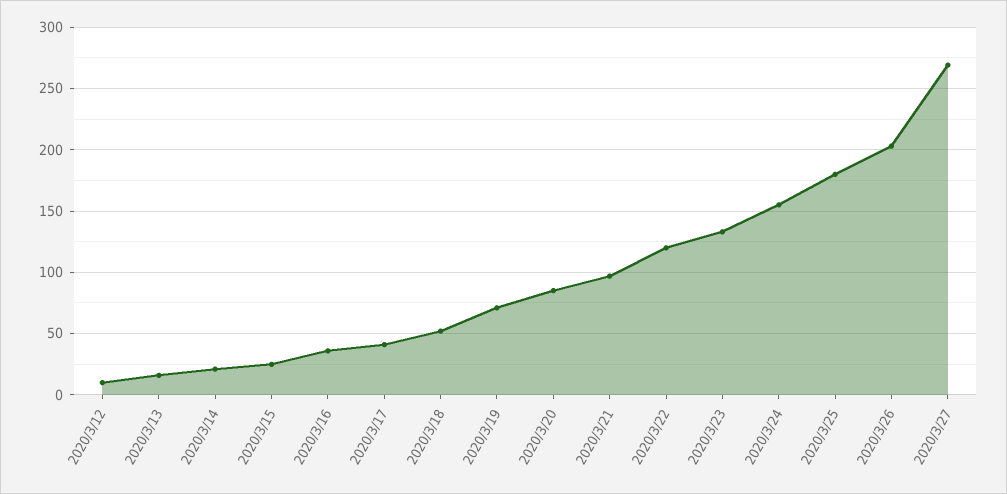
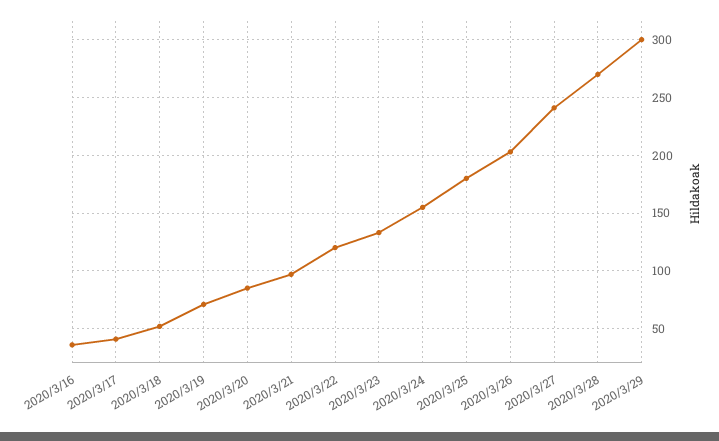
2020/3/12: 10 -> none
2020/3/13: 15 -> none
2020/3/14: 20 -> none
2020/3/15: 25 -> none
2020/3/27: 270 -> 240
2020/3/28: none -> 270
2020/3/29: none -> 300

